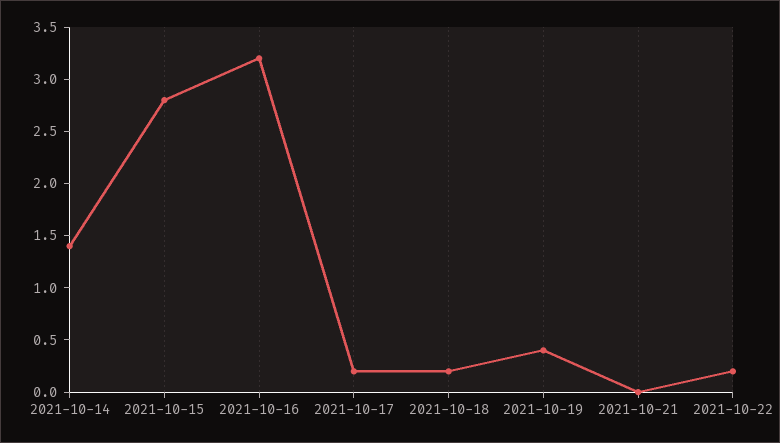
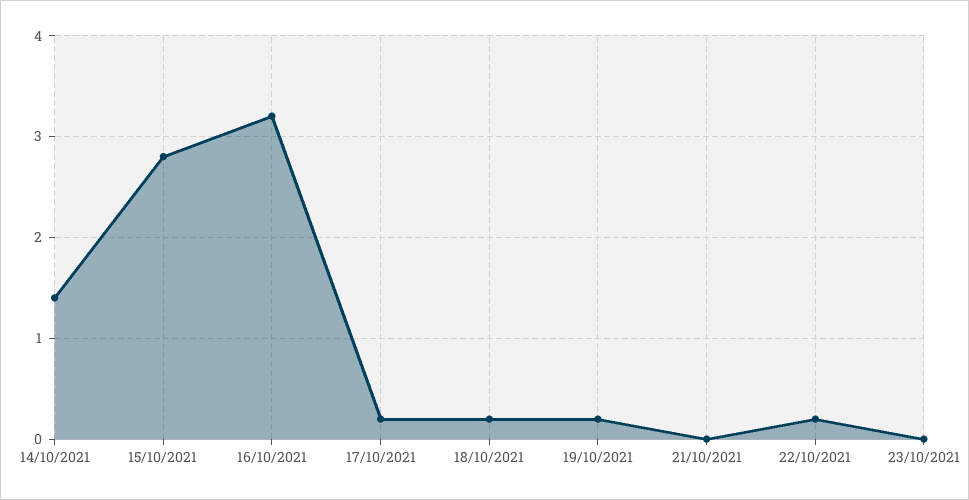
2021-10-19: 0.4 -> 0.2
23/10/2021: none -> 0

